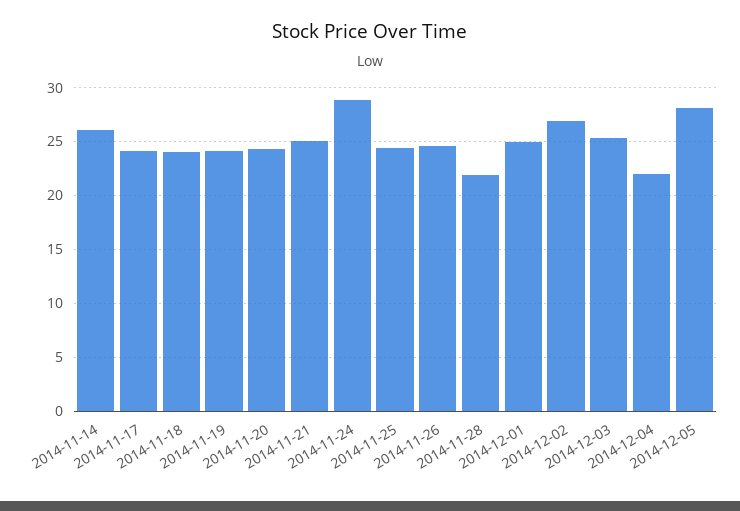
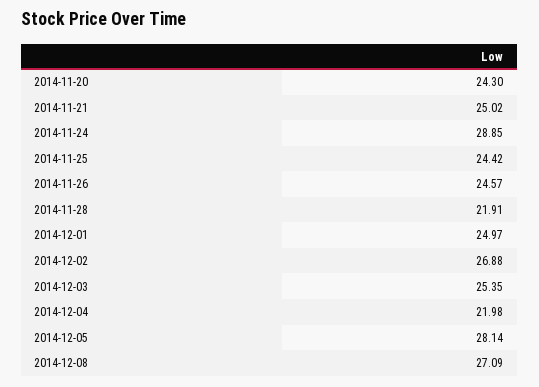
2014-11-14: 26 -> none
2014-11-17: 24 -> none
2014-11-18: 24 -> none
2014-11-19: 24 -> none
2014-12-08: none -> 27.09

